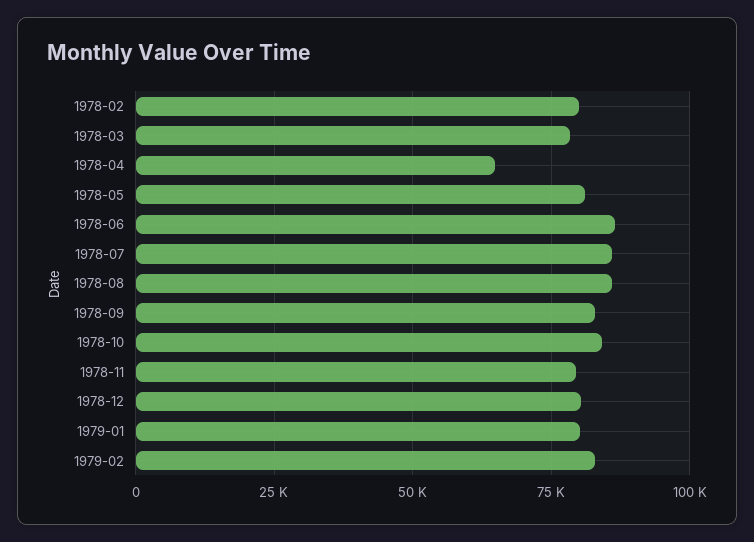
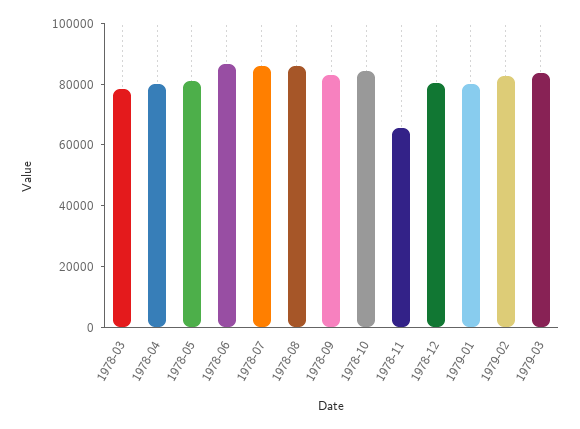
1978-02: 80000 -> none
1978-04: 65000 -> 80000
1978-11: 80000 -> 65000
1979-03: none -> 85000

